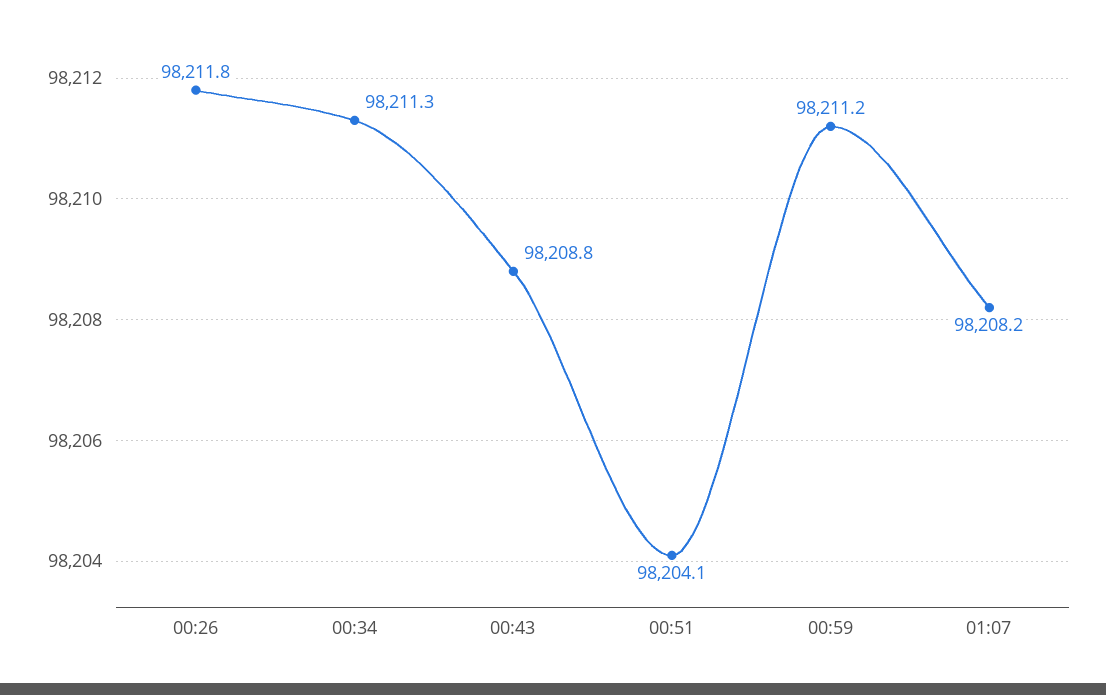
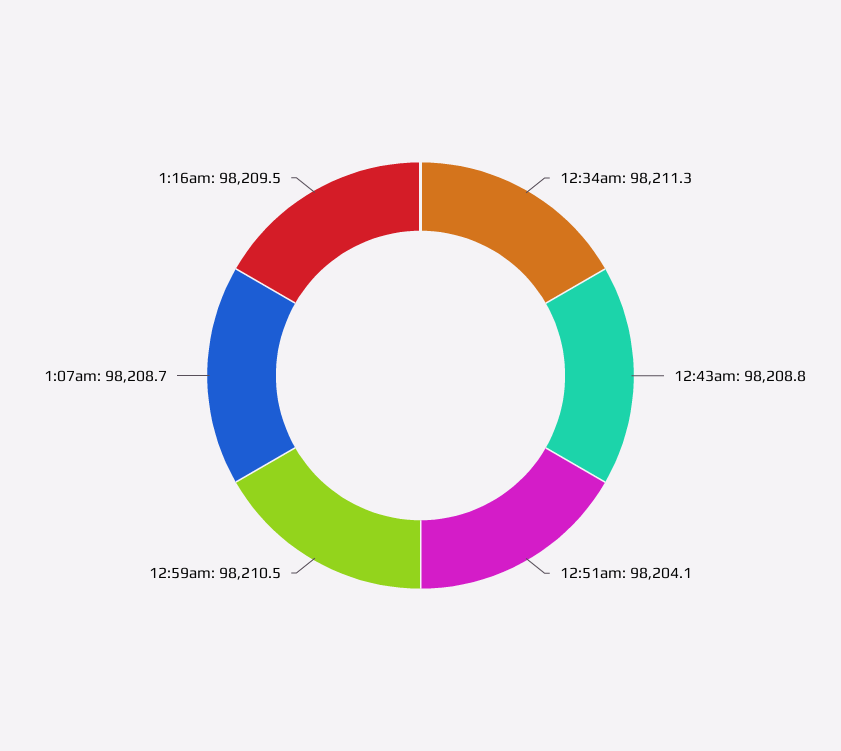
00:26: 98211.8 -> none
00:59: 98211.2 -> 98210.5
01:07: 98208.2 -> 98208.7
1:16am: none -> 98209.5

